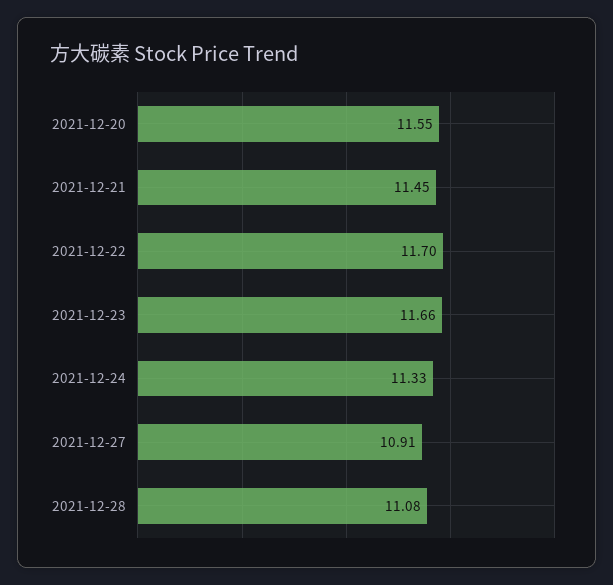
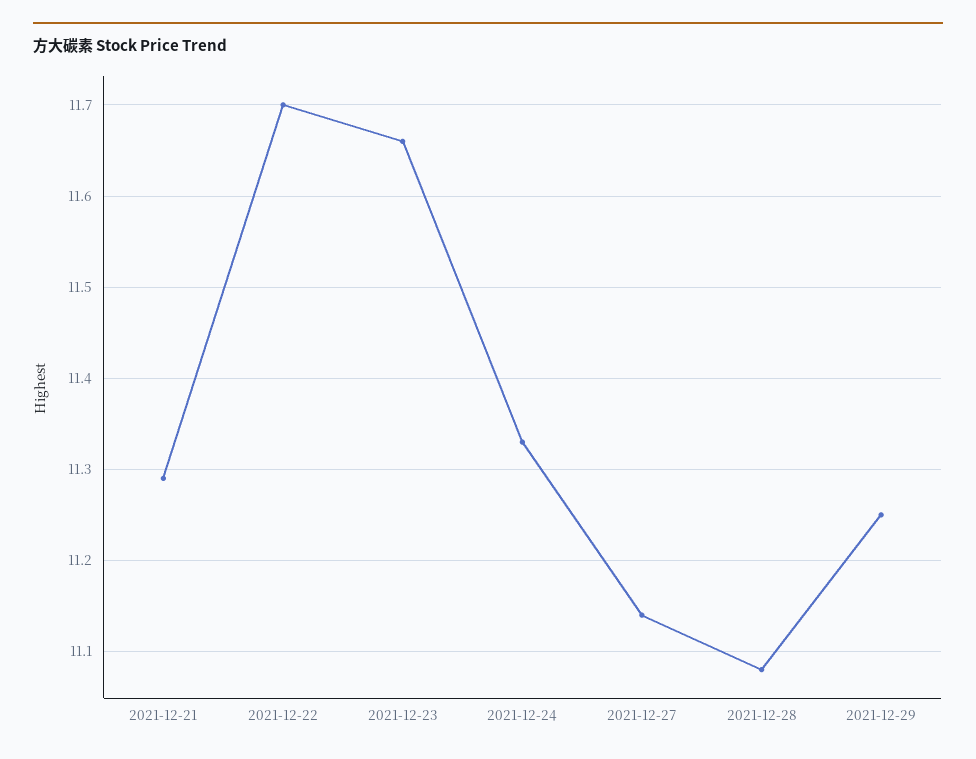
2021-12-20: 11.55 -> none
2021-12-21: 11.45 -> 11.29
2021-12-27: 10.91 -> 11.14
2021-12-29: none -> 11.25

